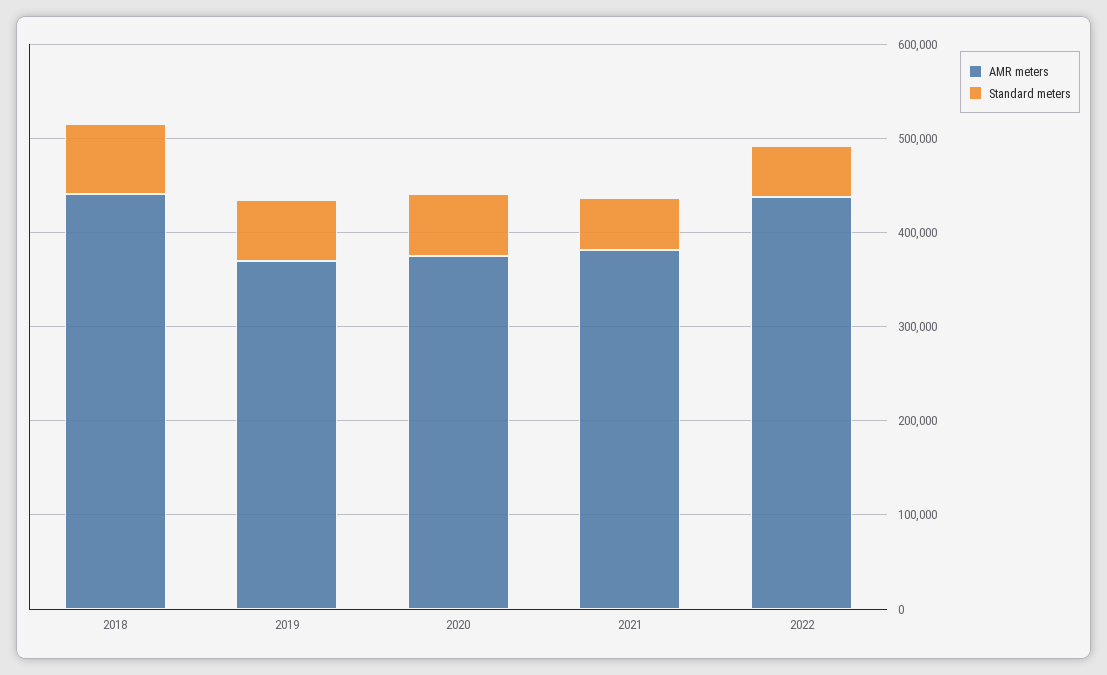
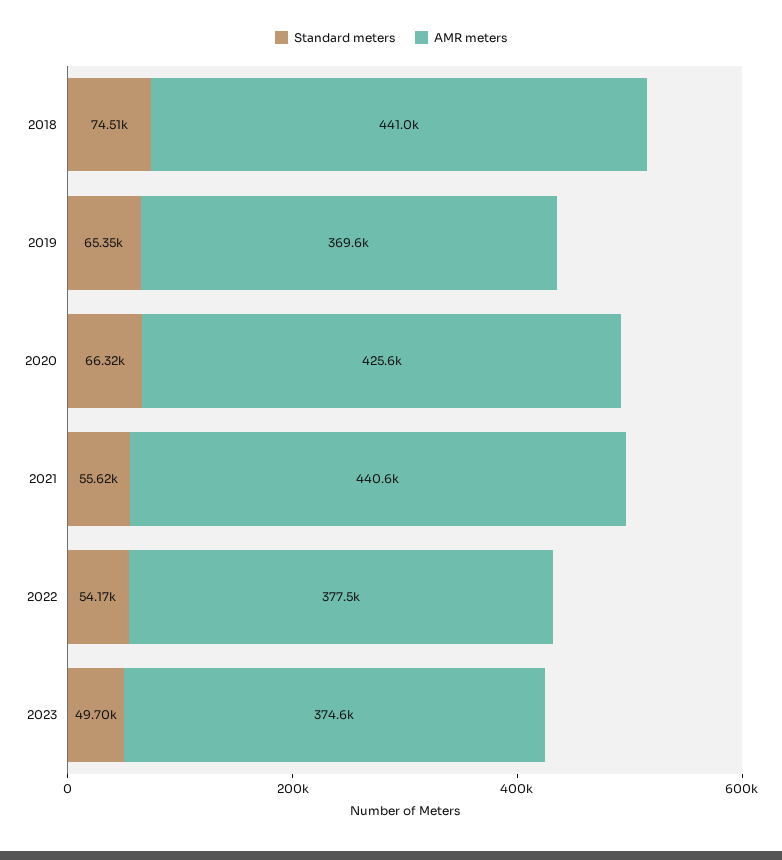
AMR meters, 2020: 380000 -> 425600
AMR meters, 2021: 380000 -> 440600
AMR meters, 2022: 440000 -> 377500
Standard meters, 2023: none -> 49700
AMR meters, 2023: none -> 374600

